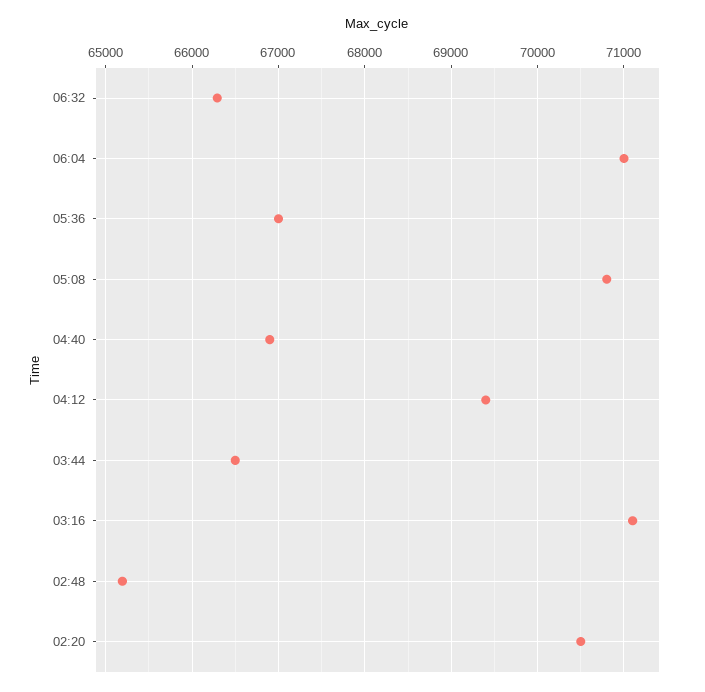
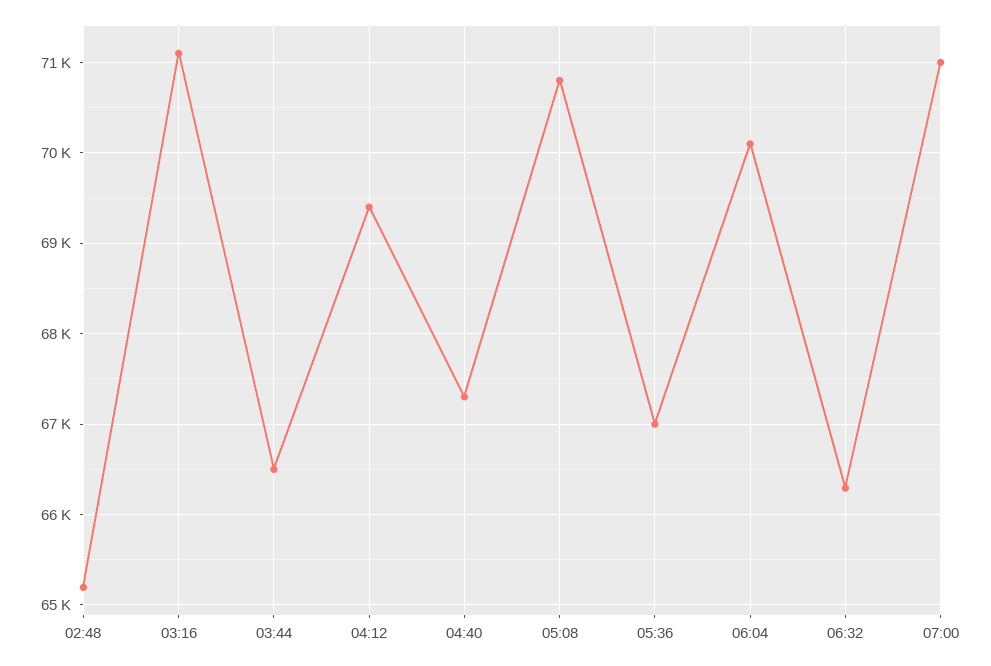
06:04: 71000 -> 70100
04:40: 66900 -> 67300
02:20: 70500 -> none
07:00: none -> 71000

